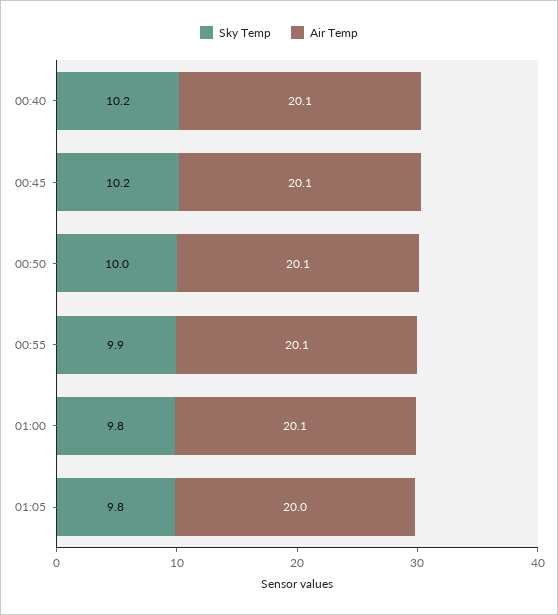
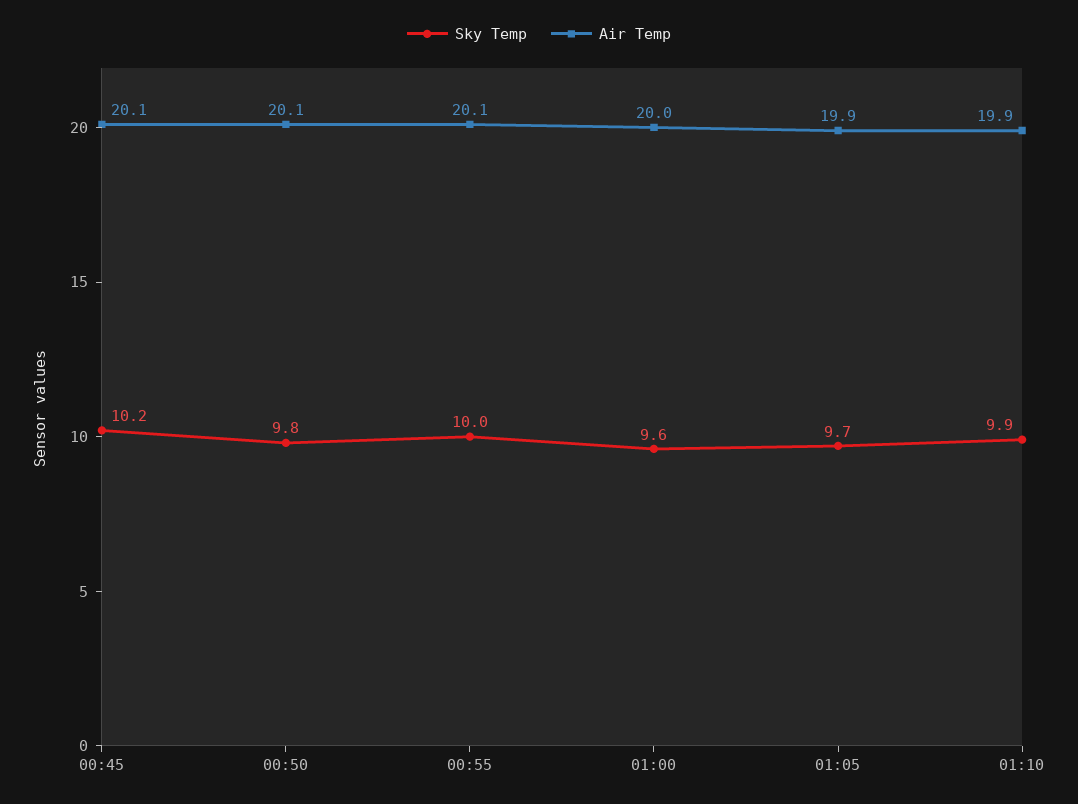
Sky Temp, 00:40: 10.2 -> none
Air Temp, 00:40: 20.1 -> none
Sky Temp, 00:50: 10 -> 9.8
Sky Temp, 00:55: 9.9 -> 10
Sky Temp, 01:00: 9.8 -> 9.6
Air Temp, 01:00: 20.1 -> 20
Sky Temp, 01:05: 9.8 -> 9.7
Air Temp, 01:05: 20 -> 19.9
Sky Temp, 01:10: none -> 9.9
Air Temp, 01:10: none -> 19.9

